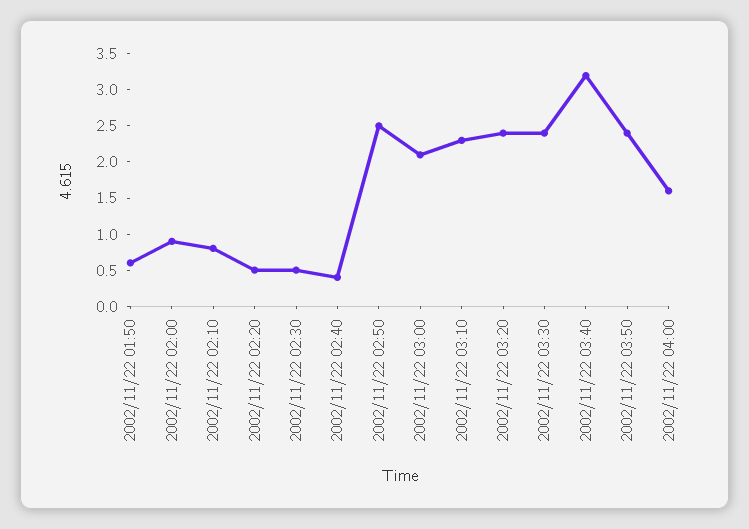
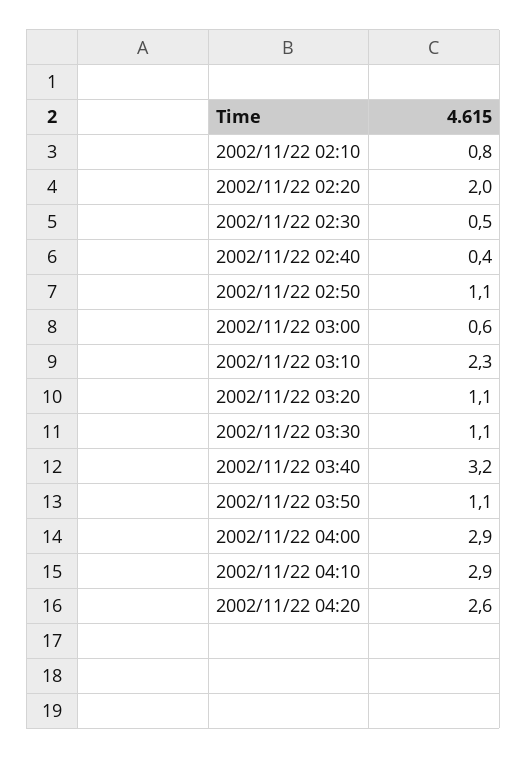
2002/11/22 01:50: 0.5 -> none
2002/11/22 02:00: 1 -> none
2002/11/22 02:20: 0.5 -> 2
2002/11/22 02:50: 2.5 -> 1.1
2002/11/22 03:00: 2 -> 0.6
2002/11/22 03:20: 2.5 -> 1.1
2002/11/22 03:30: 2.5 -> 1.1
2002/11/22 03:50: 2.5 -> 1.1
2002/11/22 04:00: 1.5 -> 2.9
2002/11/22 04:10: none -> 2.9
2002/11/22 04:20: none -> 2.6

